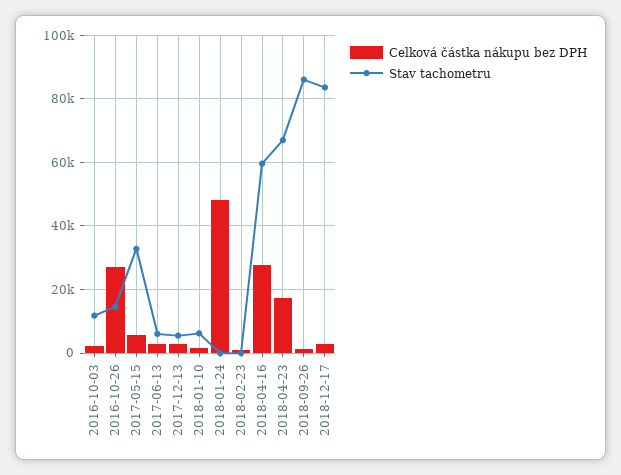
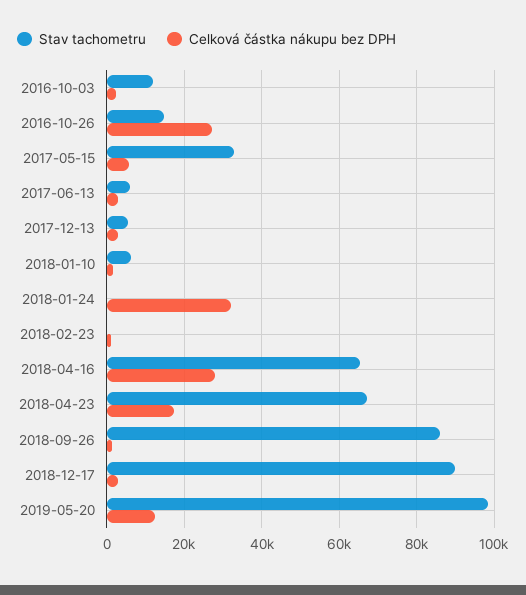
Celková částka nákupu bez DPH, 2018-01-24: 48000 -> 32000
Stav tachometru, 2018-04-16: 60000 -> 66000
Stav tachometru, 2018-12-17: 84000 -> 90000
Stav tachometru, 2019-05-20: none -> 98000
Celková částka nákupu bez DPH, 2019-05-20: none -> 12000

